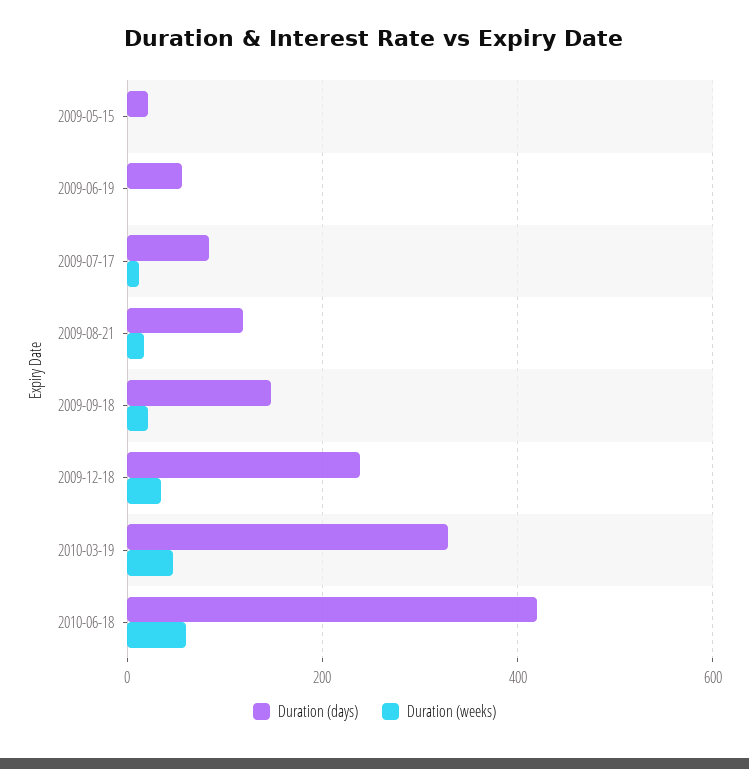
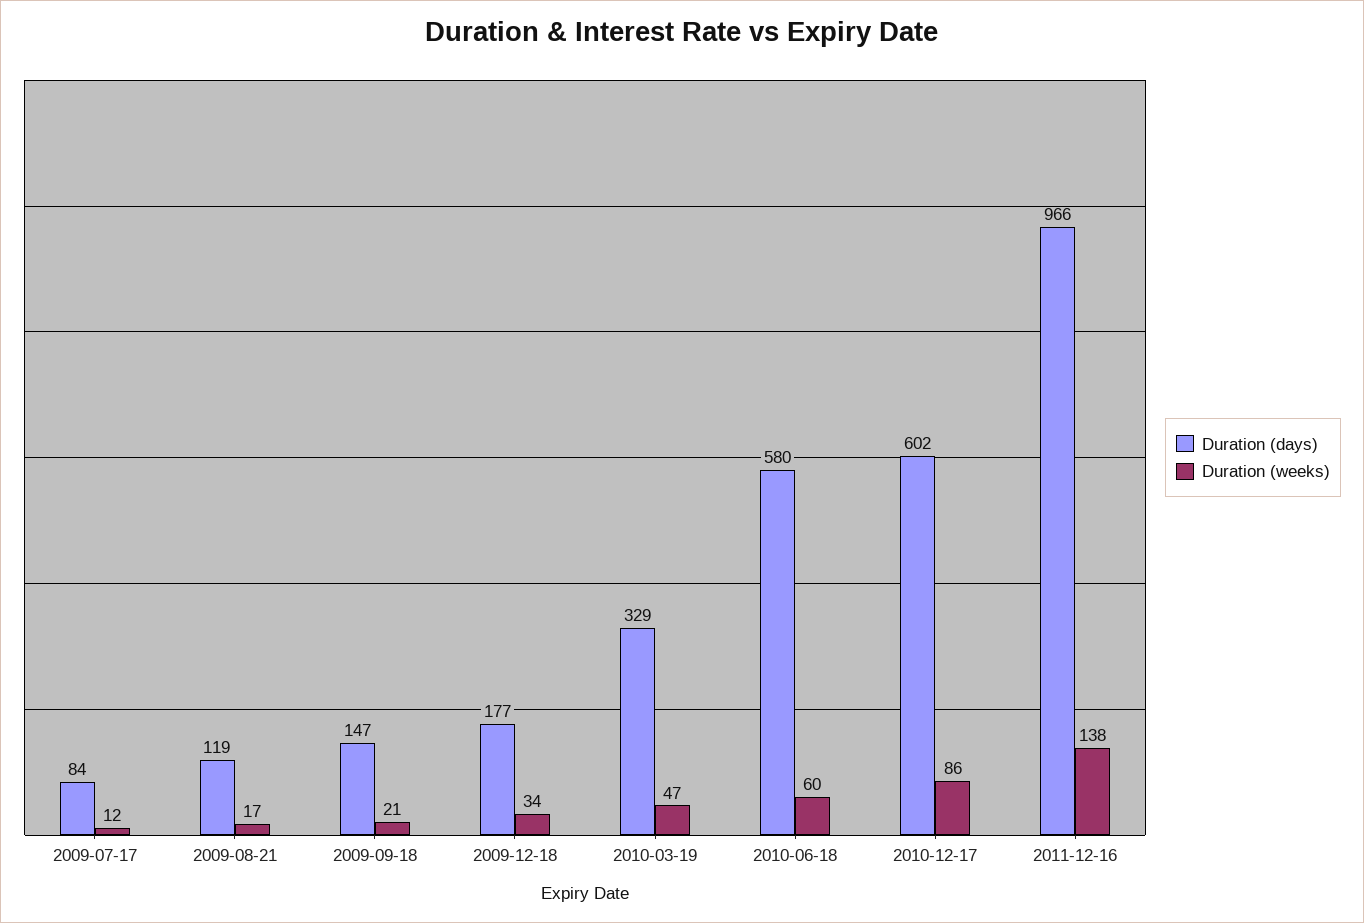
Duration (days), 2009-05-15: 20 -> none
Duration (weeks), 2009-05-15: 0 -> none
Duration (days), 2009-06-19: 60 -> none
Duration (weeks), 2009-06-19: 0 -> none
Duration (days), 2009-12-18: 240 -> 177
Duration (days), 2010-06-18: 420 -> 580
Duration (days), 2010-12-17: none -> 602
Duration (weeks), 2010-12-17: none -> 86
Duration (days), 2011-12-16: none -> 966
Duration (weeks), 2011-12-16: none -> 138

